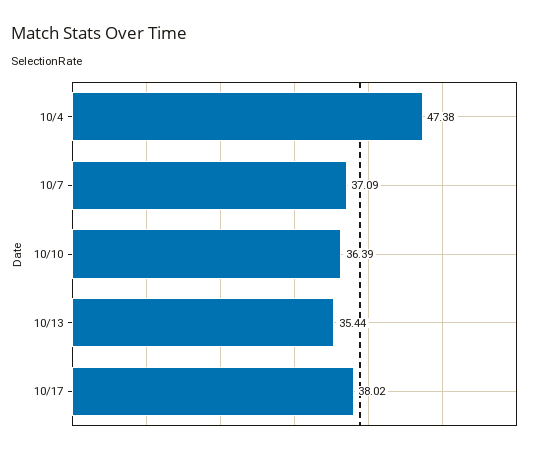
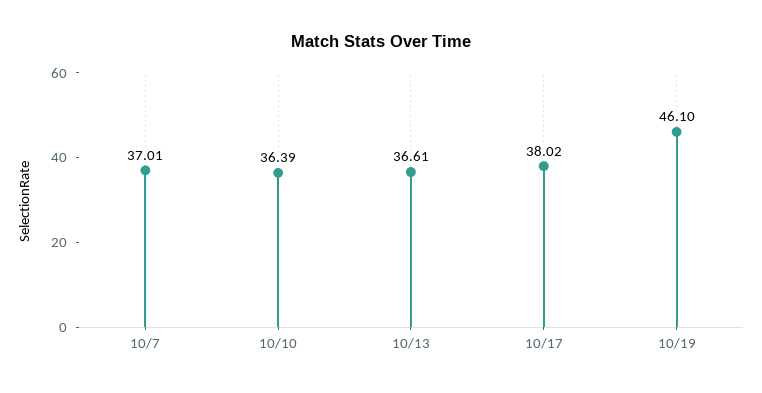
10/4: 47.38 -> none
10/7: 37.09 -> 37.01
10/13: 35.44 -> 36.61
10/19: none -> 46.1

